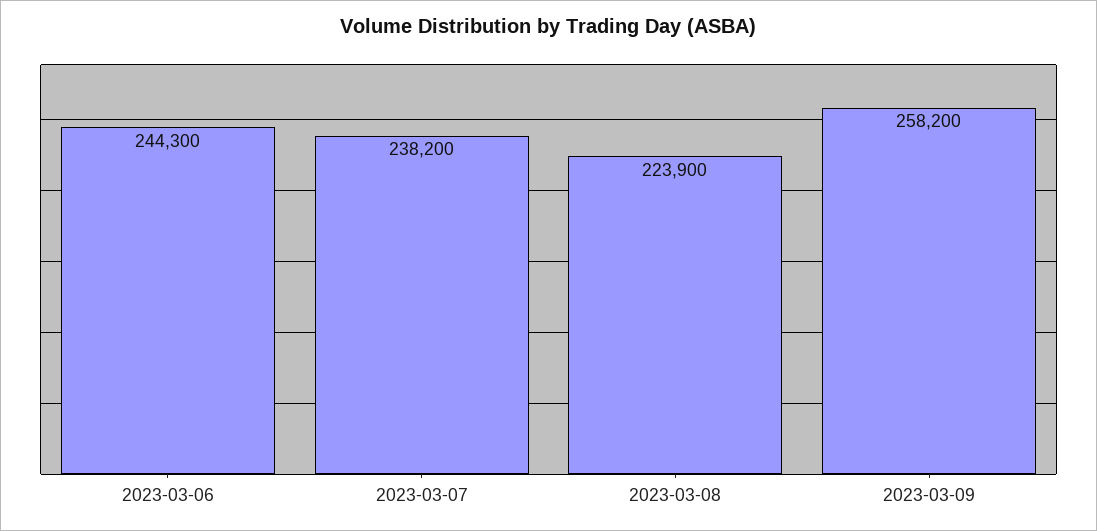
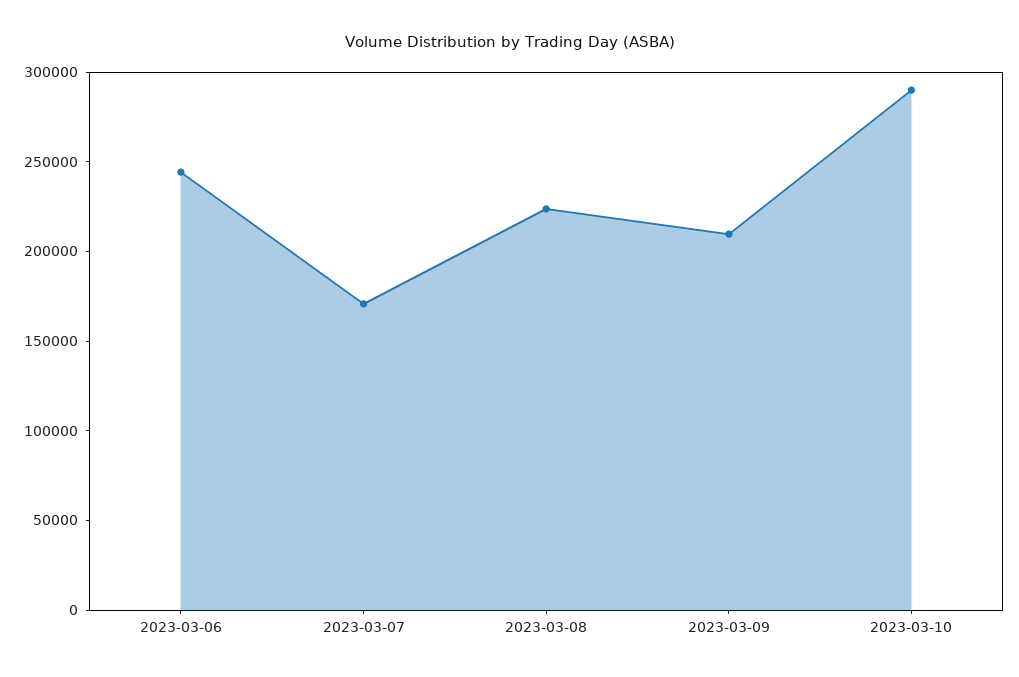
2023-03-07: 238200 -> 170000
2023-03-09: 258200 -> 210000
2023-03-10: none -> 290000

